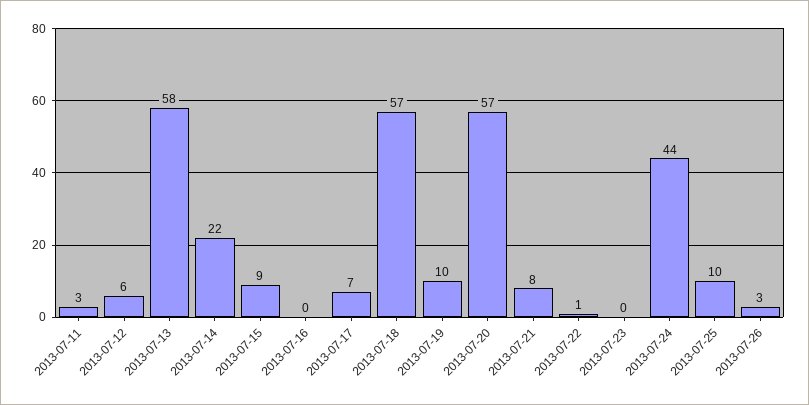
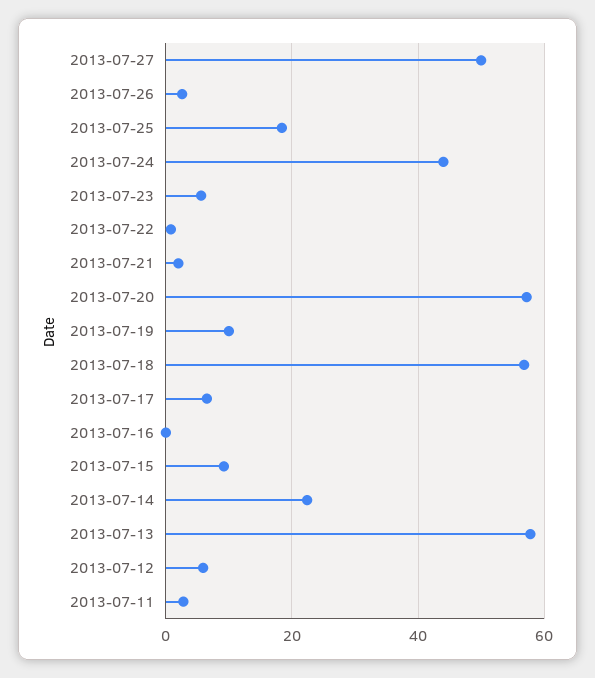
2013-07-21: 8 -> 2
2013-07-23: 0 -> 6
2013-07-25: 10 -> 18
2013-07-27: none -> 50

